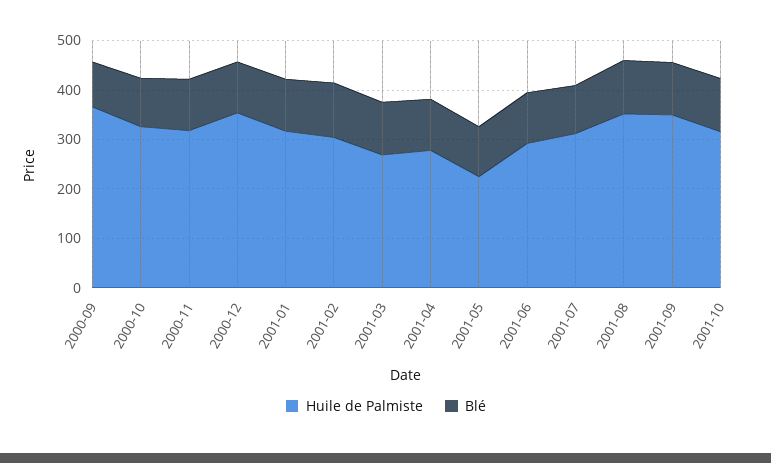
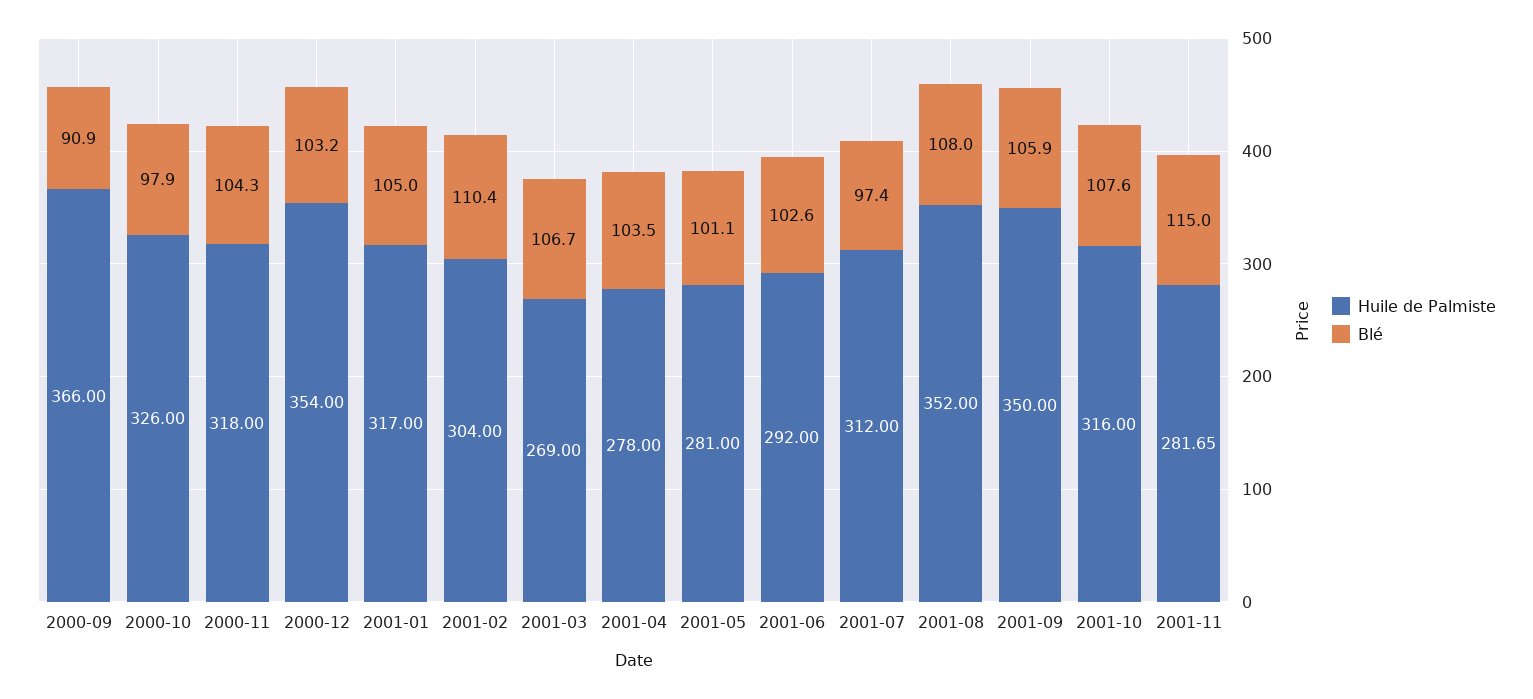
Huile de Palmiste, 2001-05: 220 -> 281
Huile de Palmiste, 2001-11: none -> 281.65
Blé, 2001-11: none -> 115

